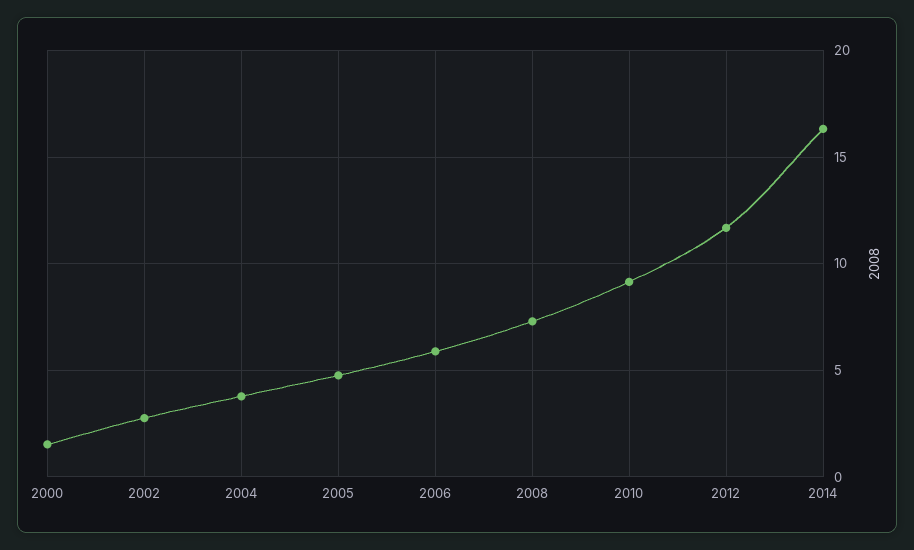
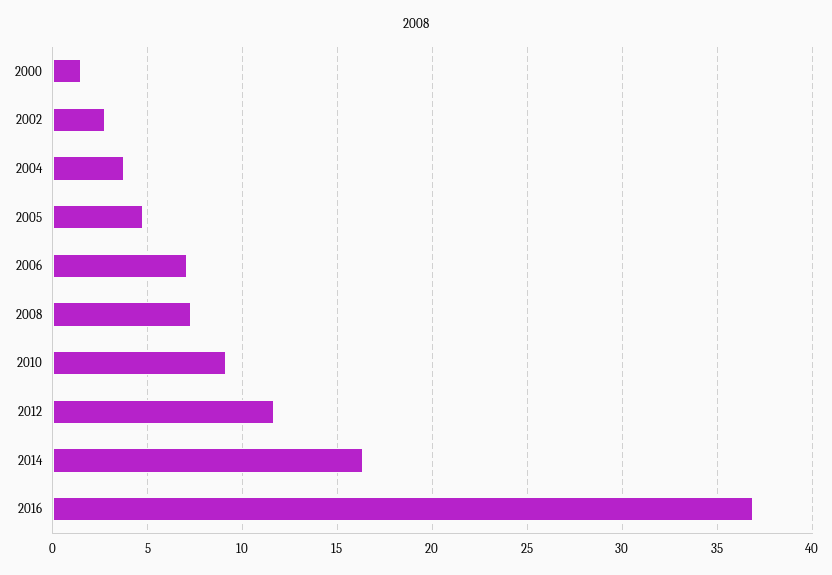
2006: 6 -> 7
2016: none -> 37

